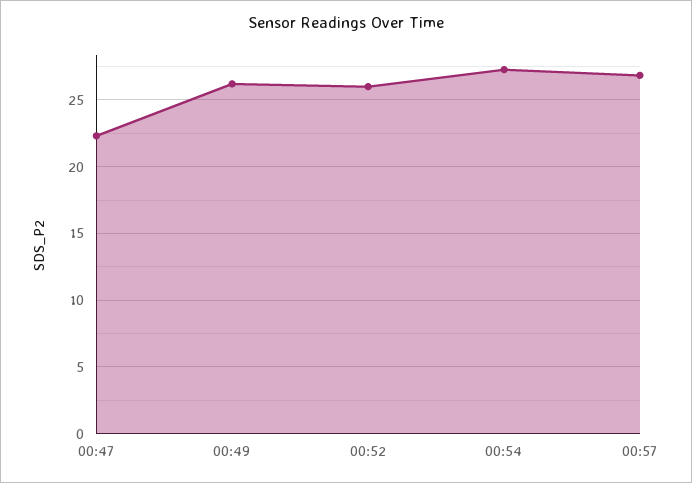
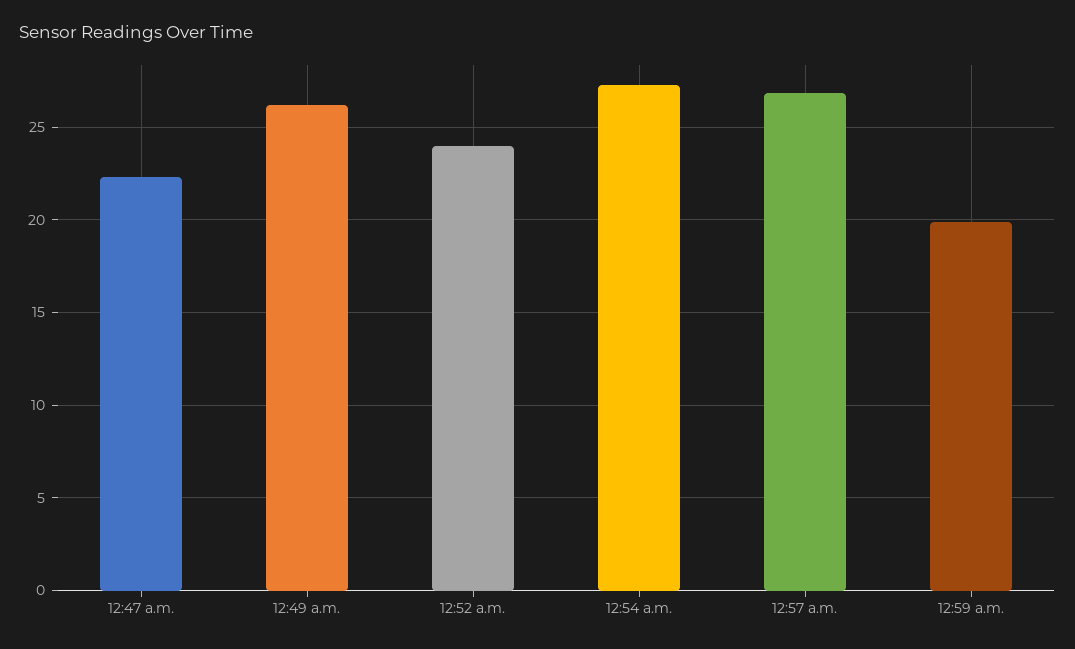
00:52: 26 -> 24
12:59 a.m.: none -> 20

